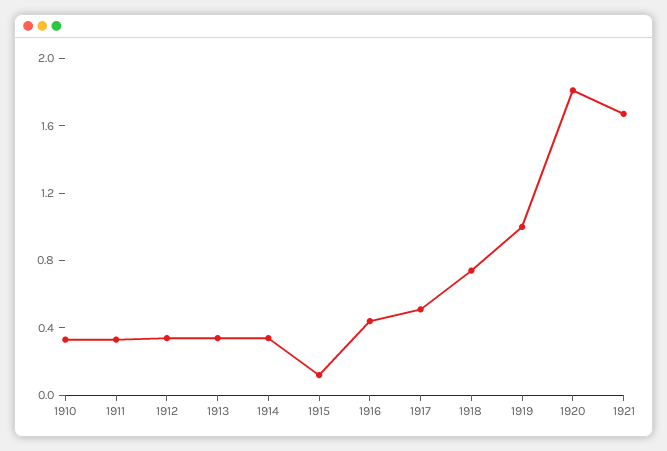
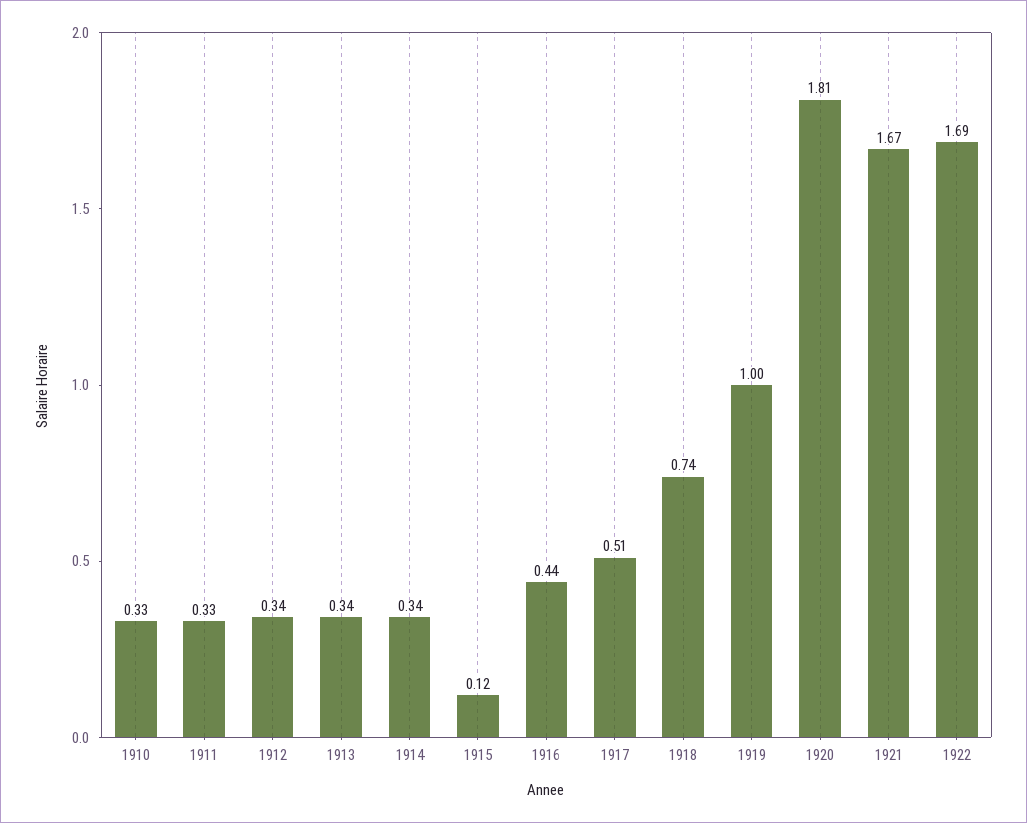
1922: none -> 1.69

